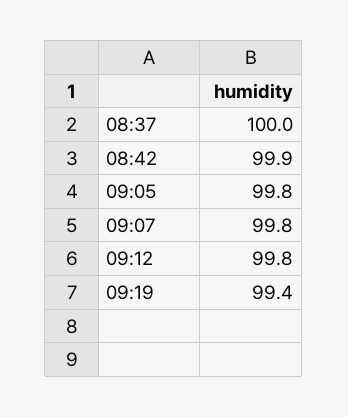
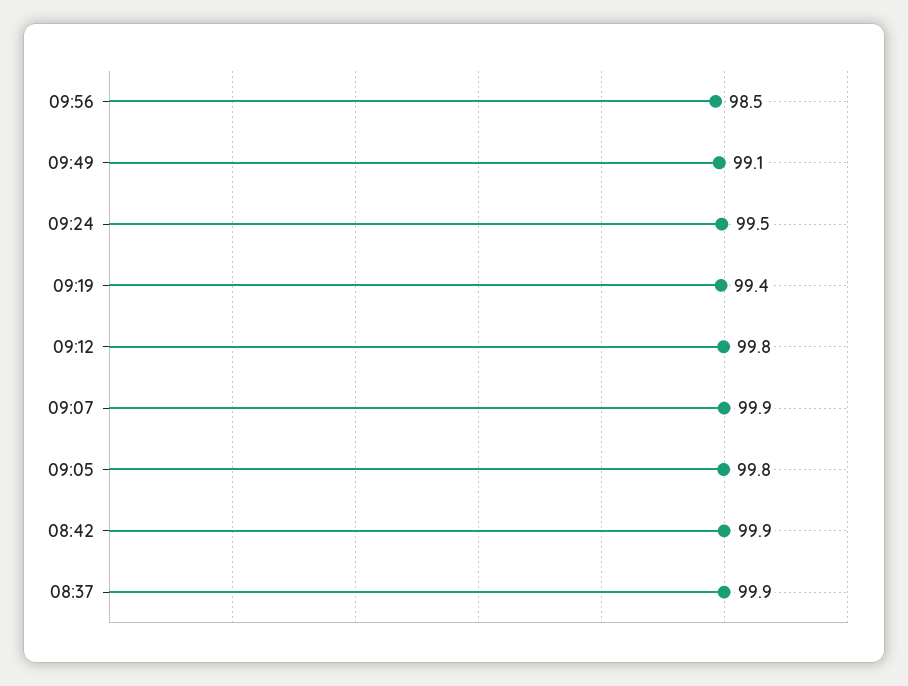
08:37: 100 -> 99.9
09:07: 99.8 -> 99.9
09:56: none -> 98.5
09:49: none -> 99.1
09:24: none -> 99.5

